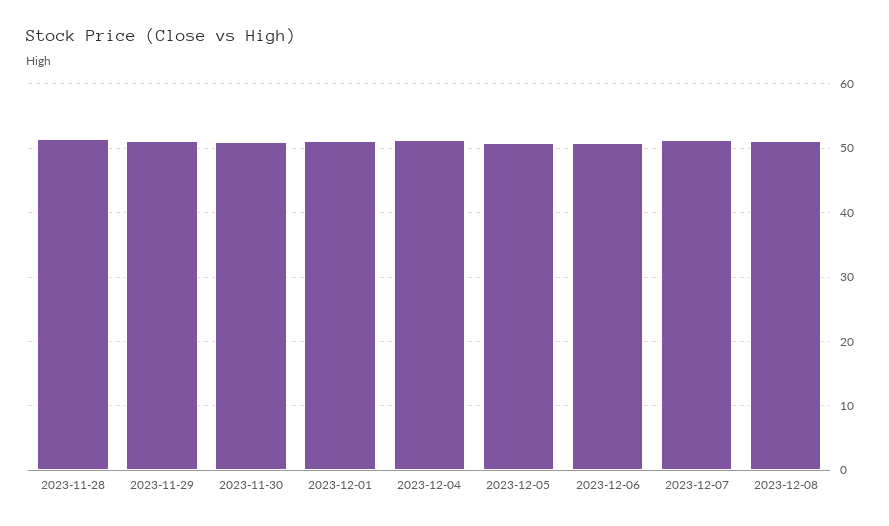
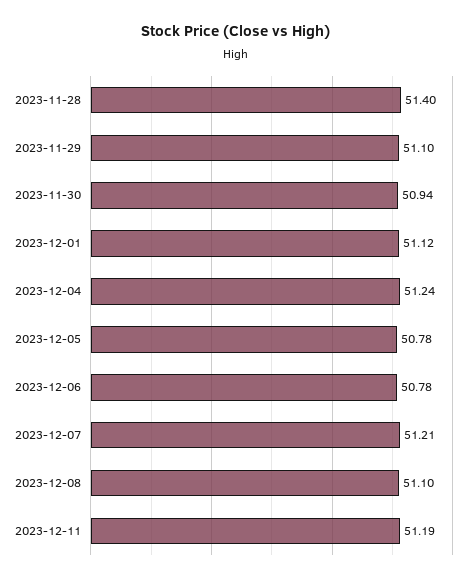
2023-12-11: none -> 51.19

